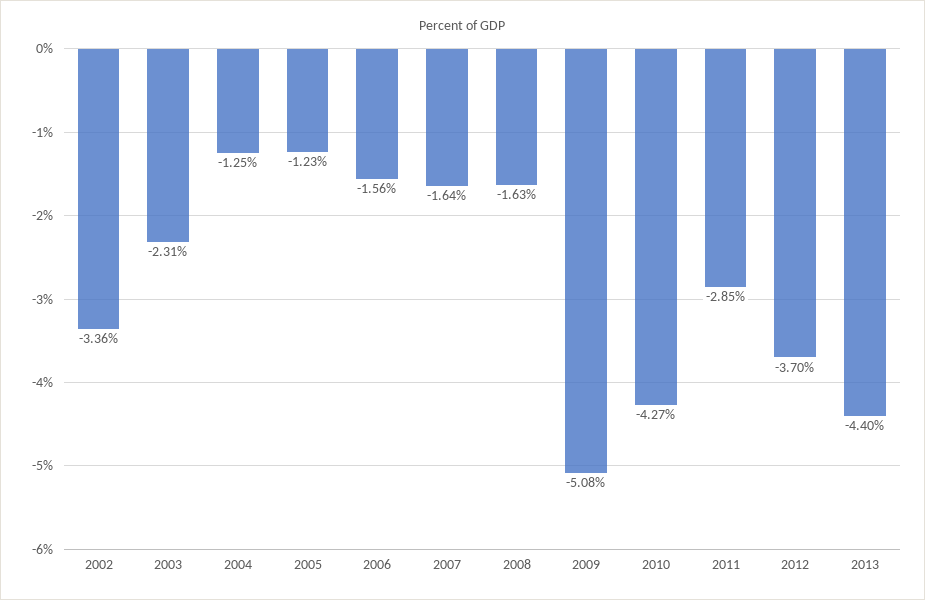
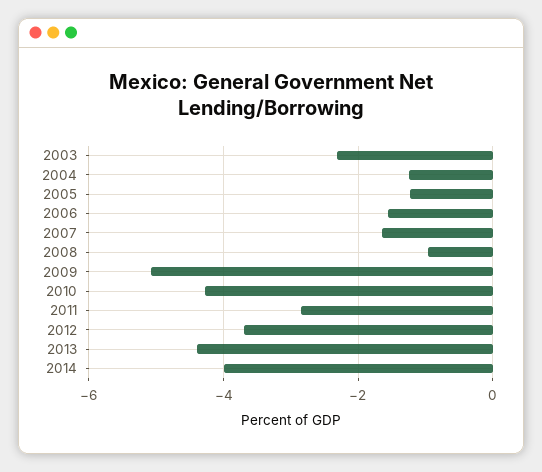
2002: -3.36 -> none
2008: -1.63 -> -1
2014: none -> -4

